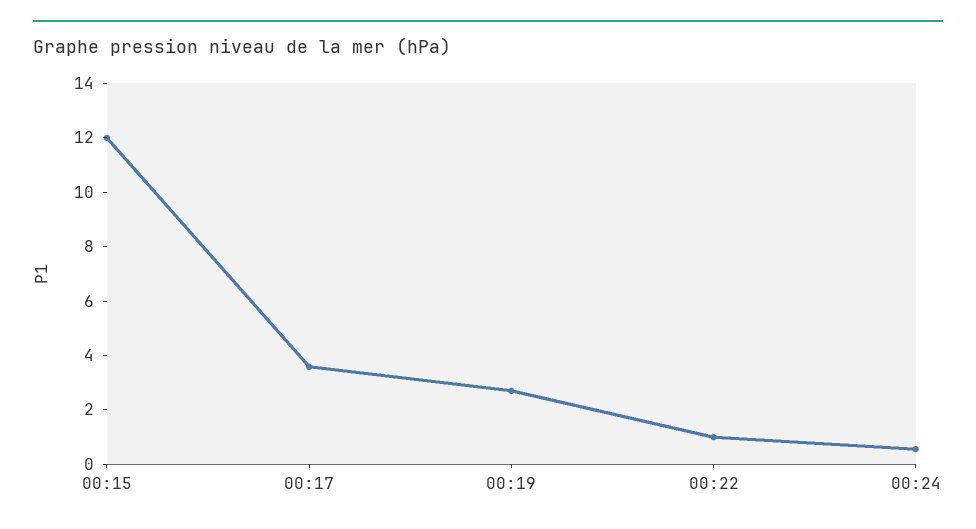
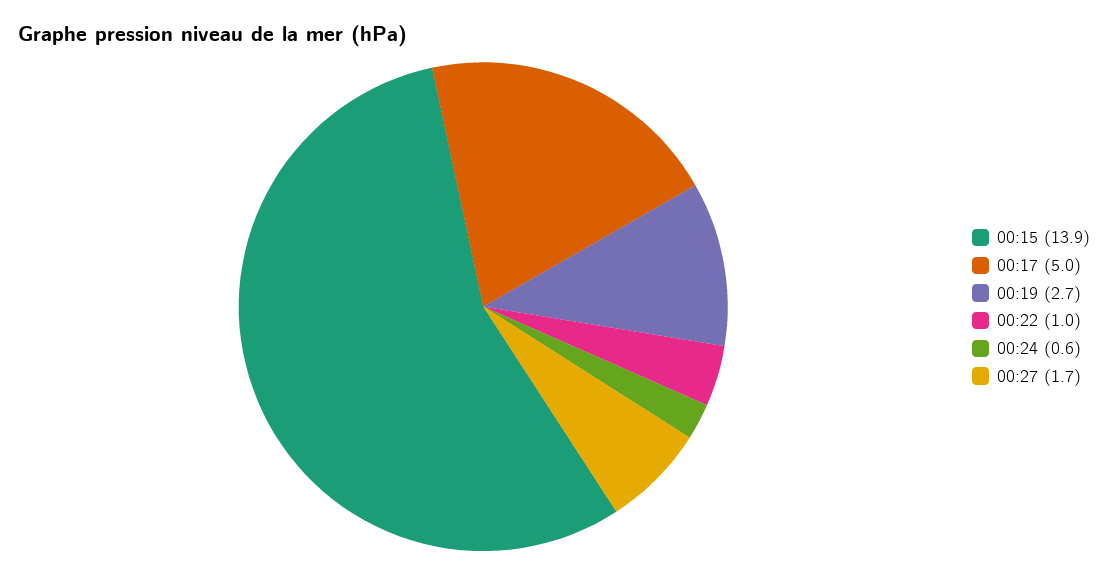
00:15: 12 -> 13.9
00:17: 3.5 -> 5
00:27: none -> 1.7

